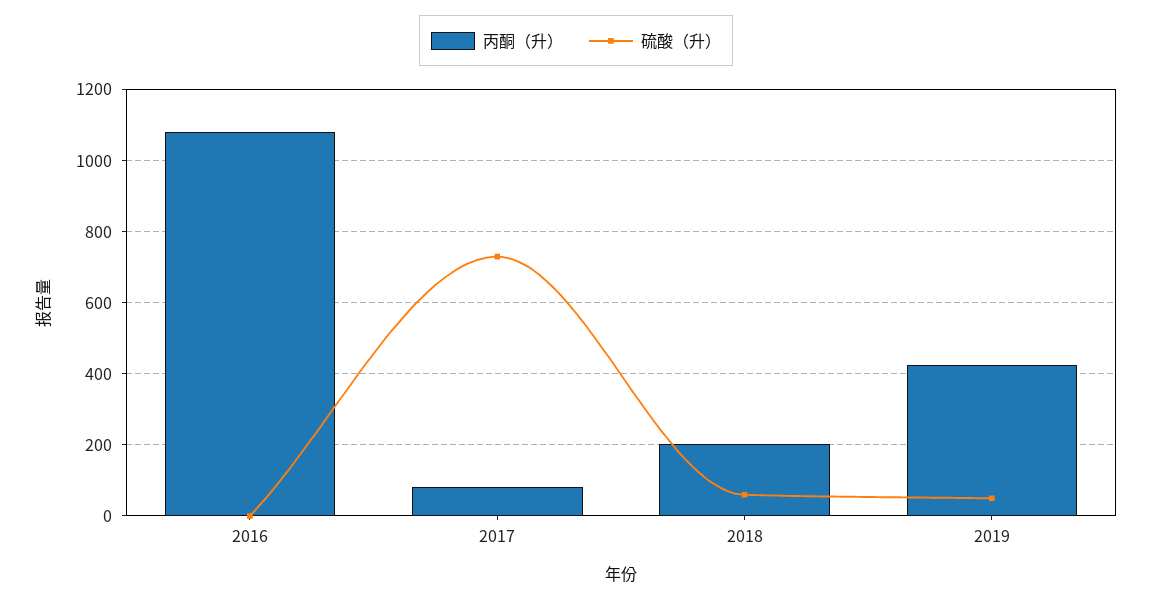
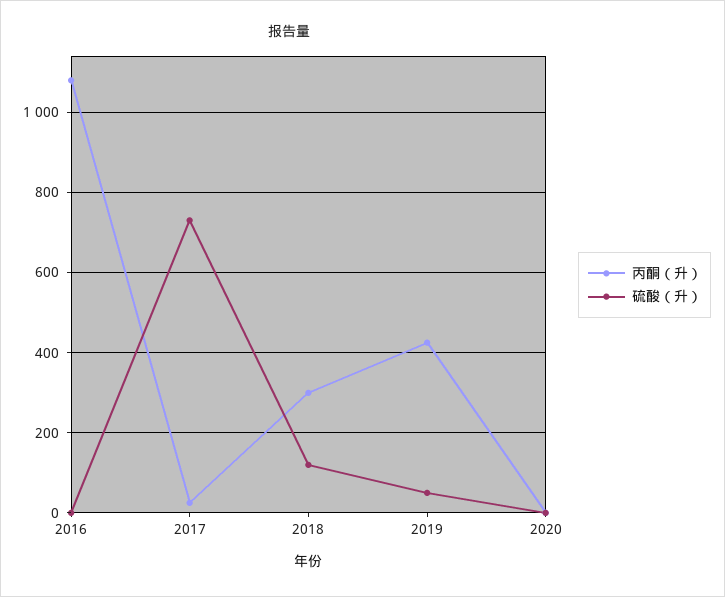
丙酮（升）, 2017: 80 -> 20
丙酮（升）, 2018: 200 -> 300
硫酸（升）, 2018: 60 -> 120
丙酮（升）, 2020: none -> 0
硫酸（升）, 2020: none -> 0

